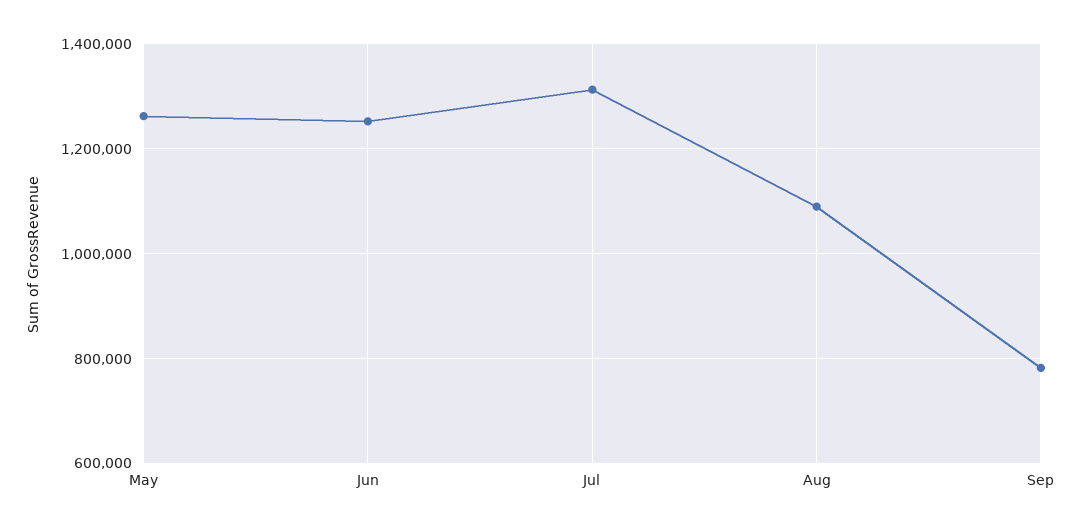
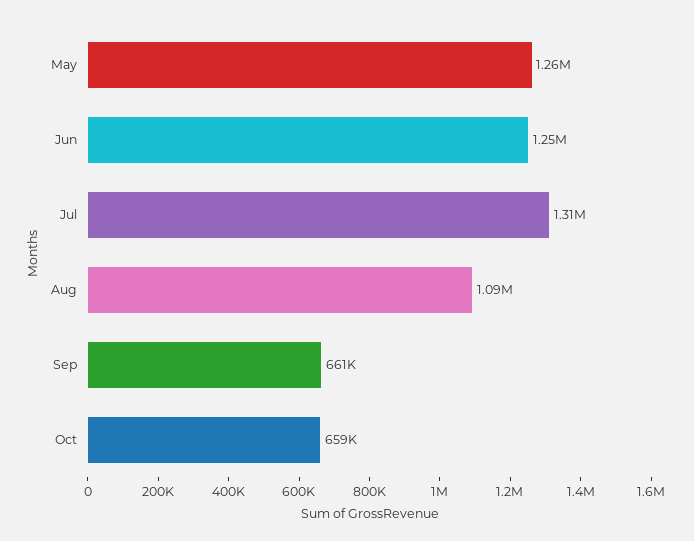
Sep: 780000 -> 661000
Oct: none -> 659000

